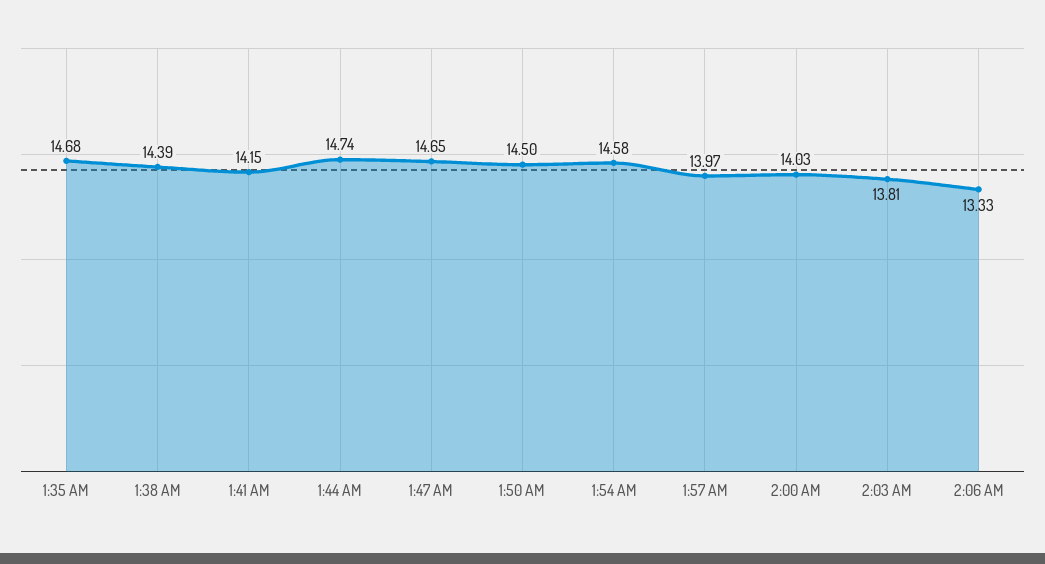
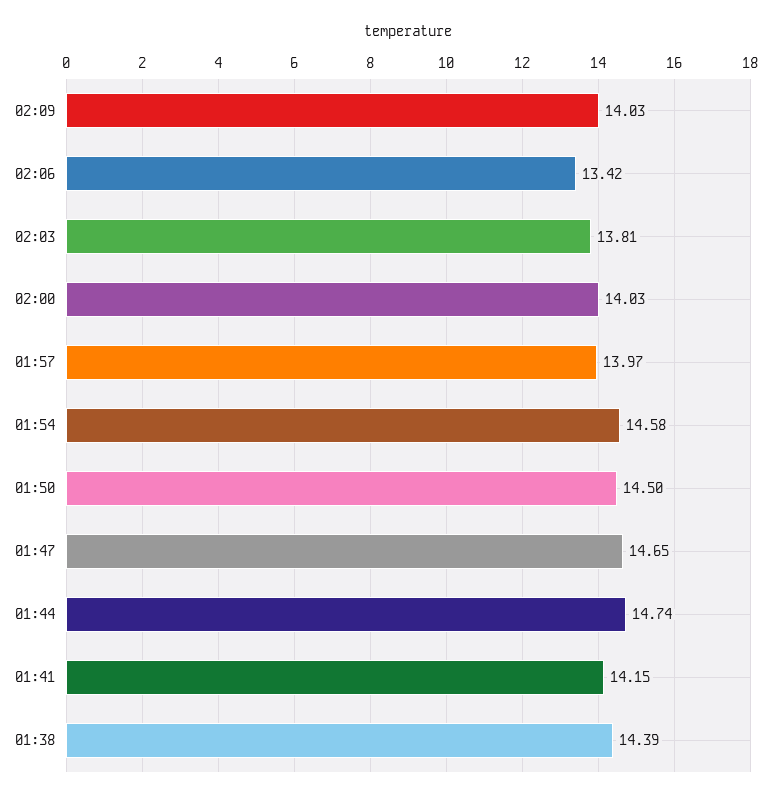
1:35 AM: 14.68 -> none
2:06 AM: 13.33 -> 13.42
02:09: none -> 14.03

